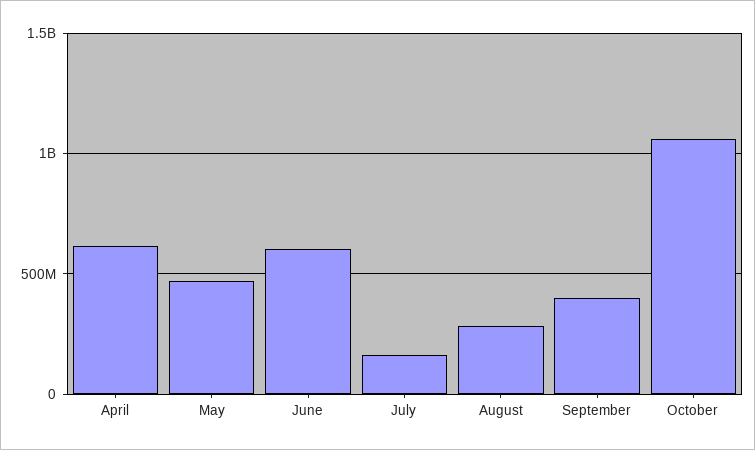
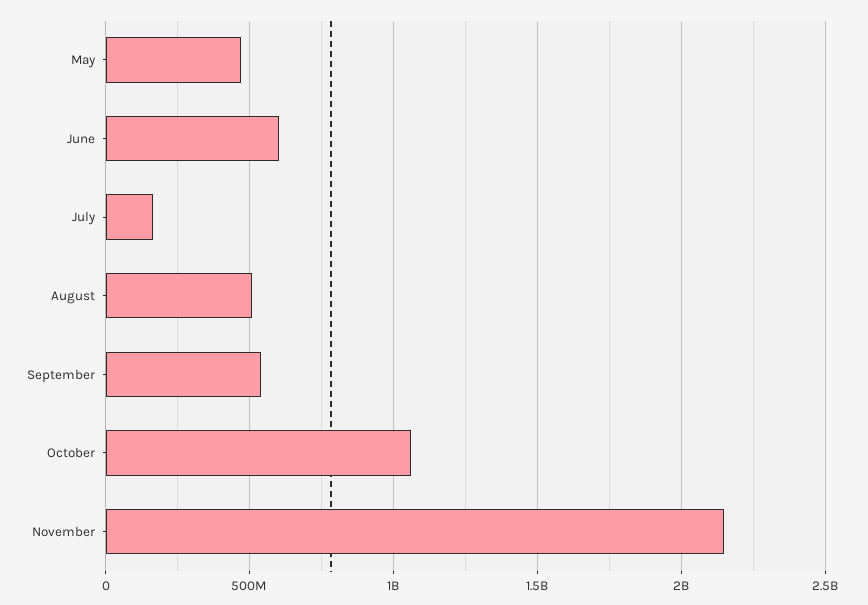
April: 600000000 -> none
August: 300000000 -> 500000000
September: 400000000 -> 550000000
November: none -> 2150000000

